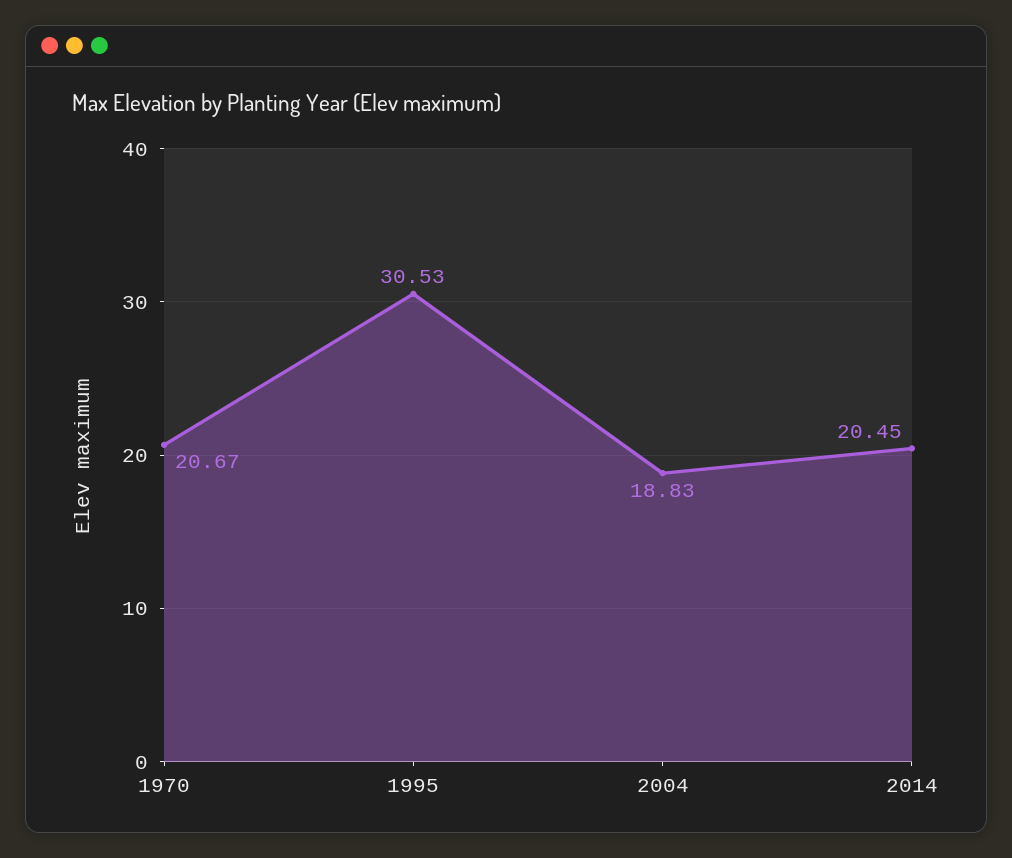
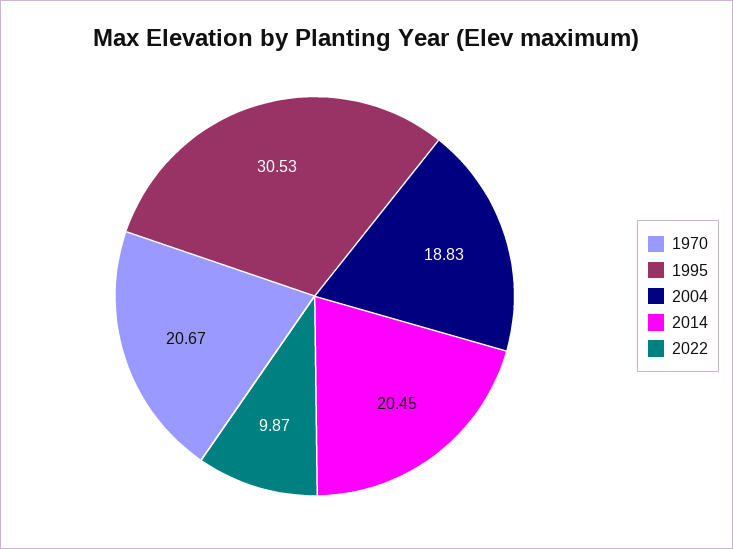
2022: none -> 9.87

